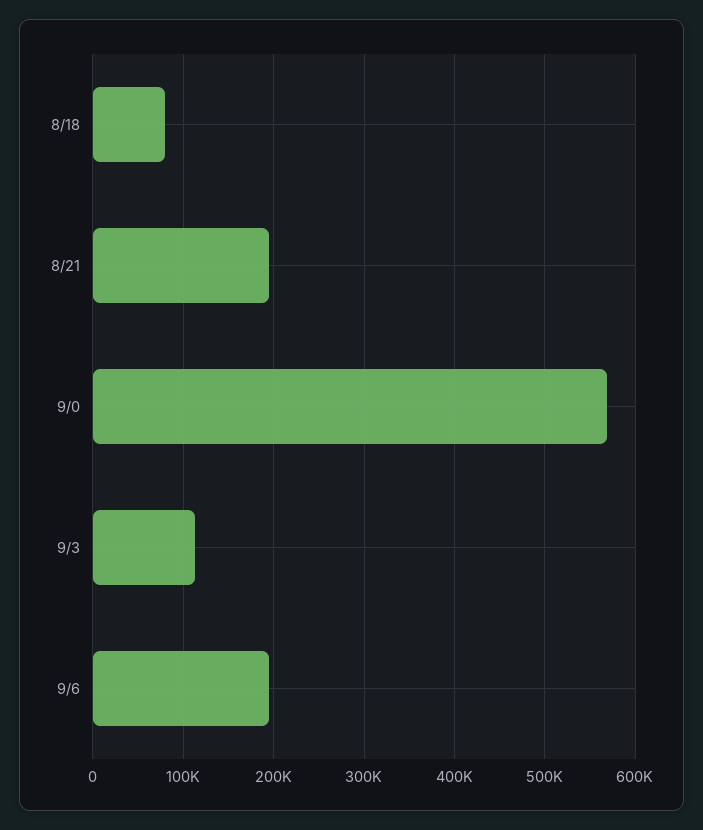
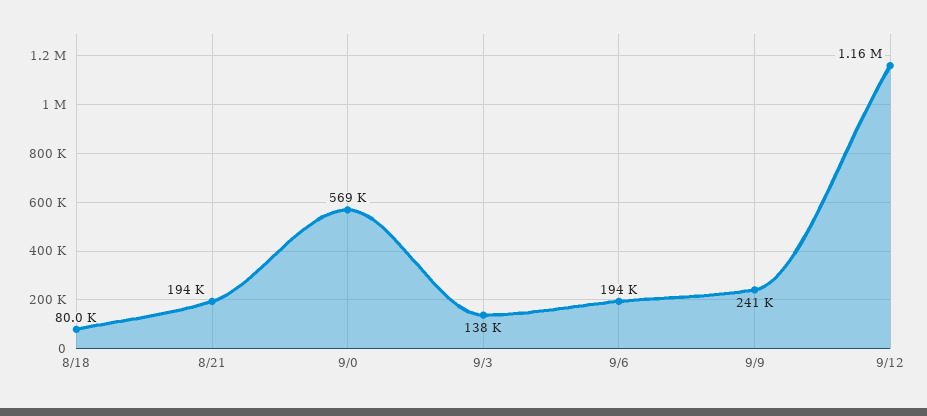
9/3: 110000 -> 138000
9/9: none -> 241000
9/12: none -> 1160000

